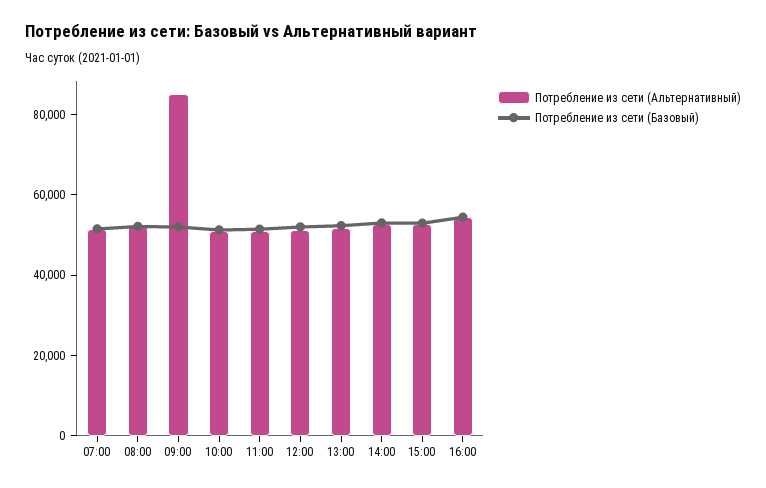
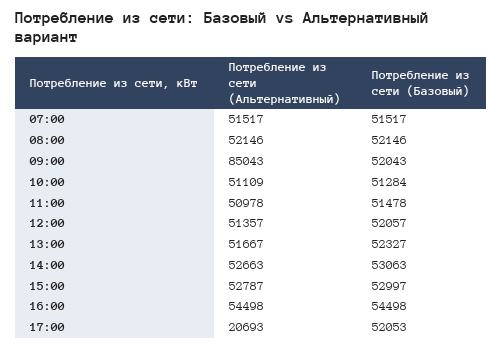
Потребление из сети (Альтернативный), 17:00: none -> 20693
Потребление из сети (Базовый), 17:00: none -> 52053

